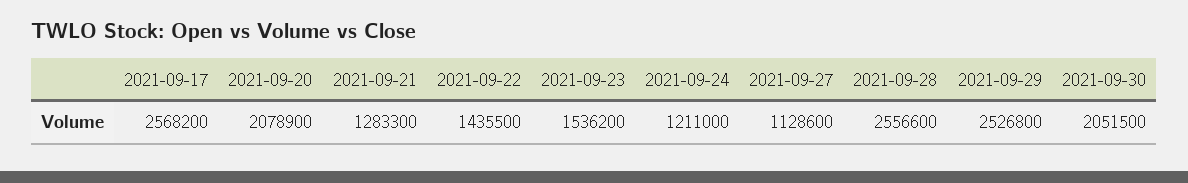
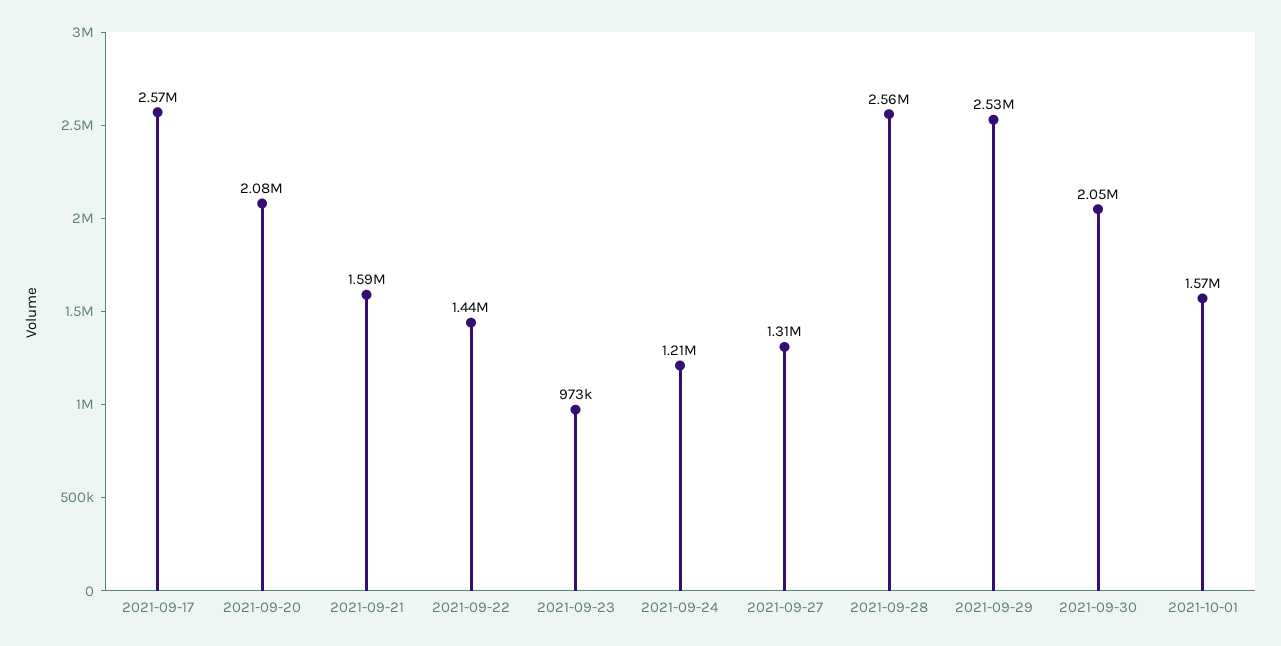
2021-09-21: 1283300 -> 1590000
2021-09-23: 1536200 -> 973000
2021-09-27: 1128600 -> 1310000
2021-10-01: none -> 1570000

